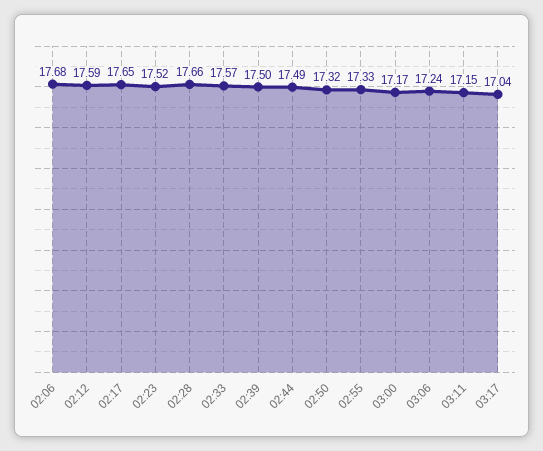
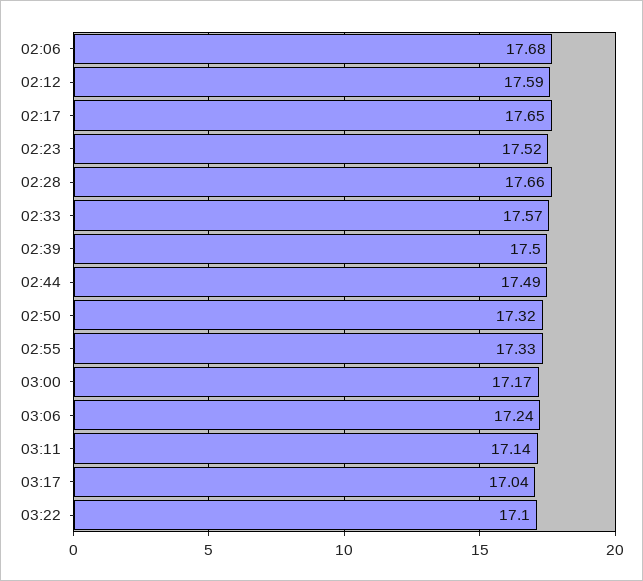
03:11: 17.15 -> 17.14
03:22: none -> 17.1

